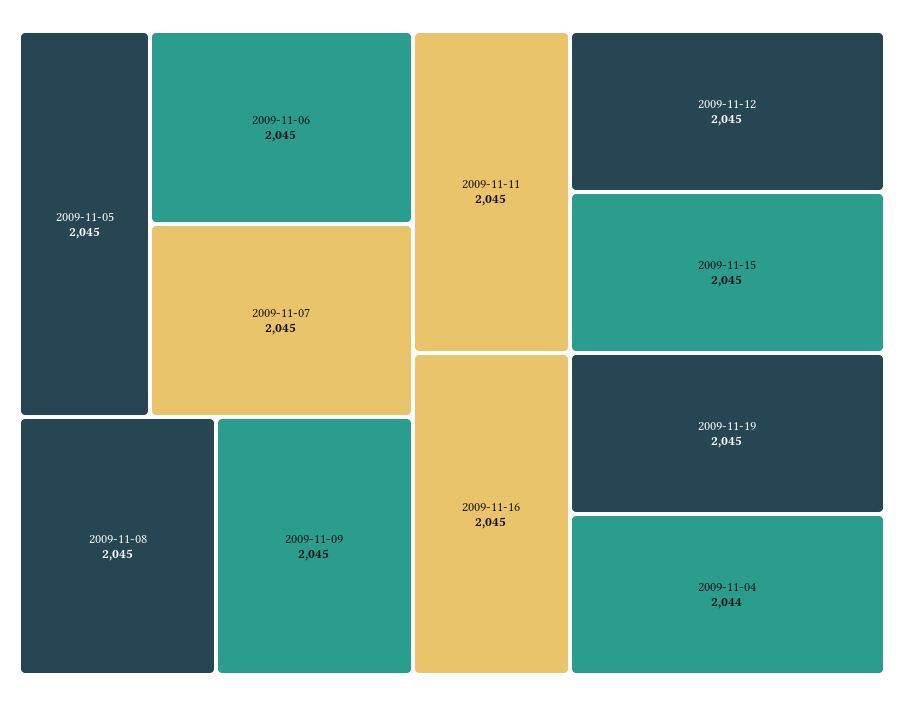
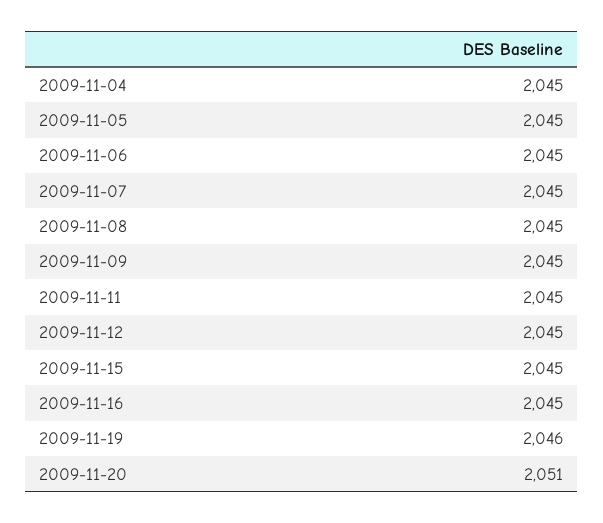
2009-11-19: 2045 -> 2046
2009-11-04: 2044 -> 2045
2009-11-20: none -> 2051

